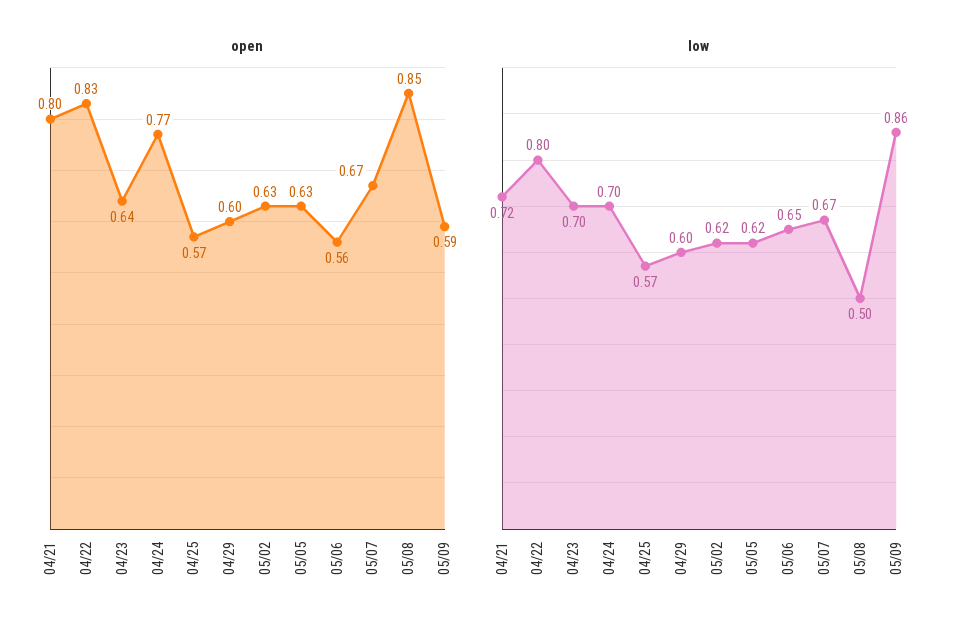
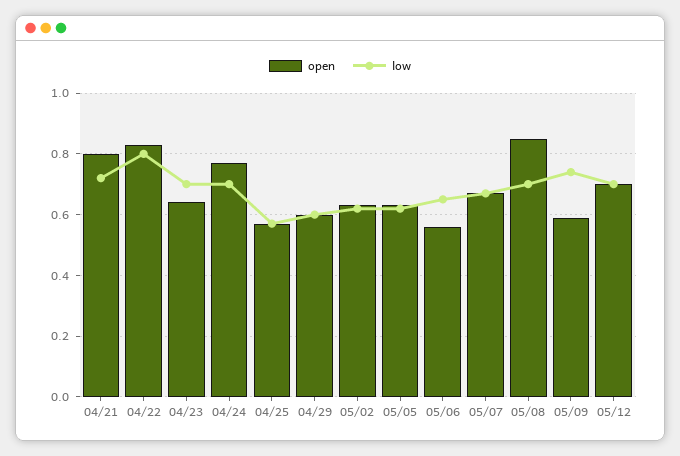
low, 05/08: 0.5 -> 0.7
low, 05/09: 0.86 -> 0.75
open, 05/12: none -> 0.7
low, 05/12: none -> 0.7

